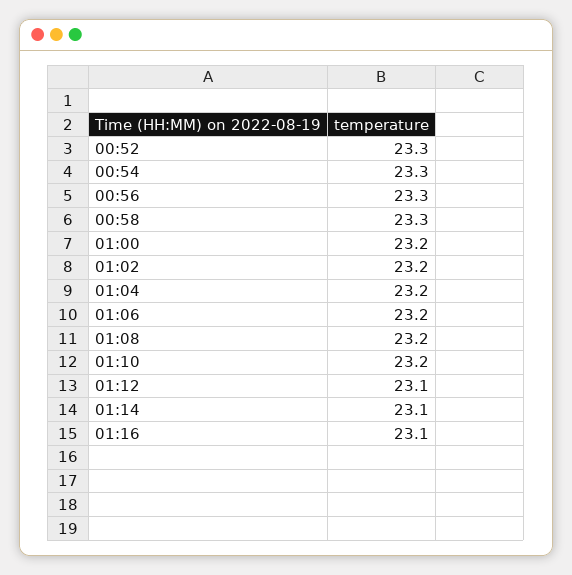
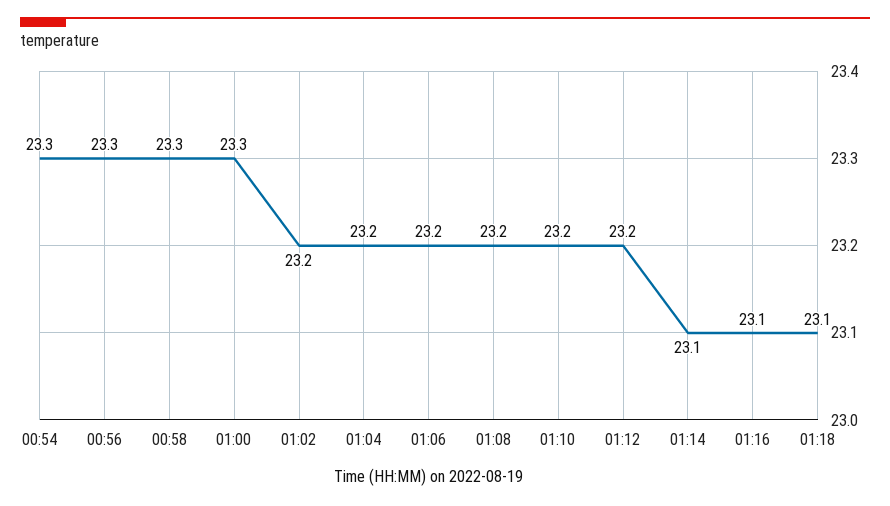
00:52: 23.3 -> none
01:00: 23.2 -> 23.3
01:12: 23.1 -> 23.2
01:18: none -> 23.1

